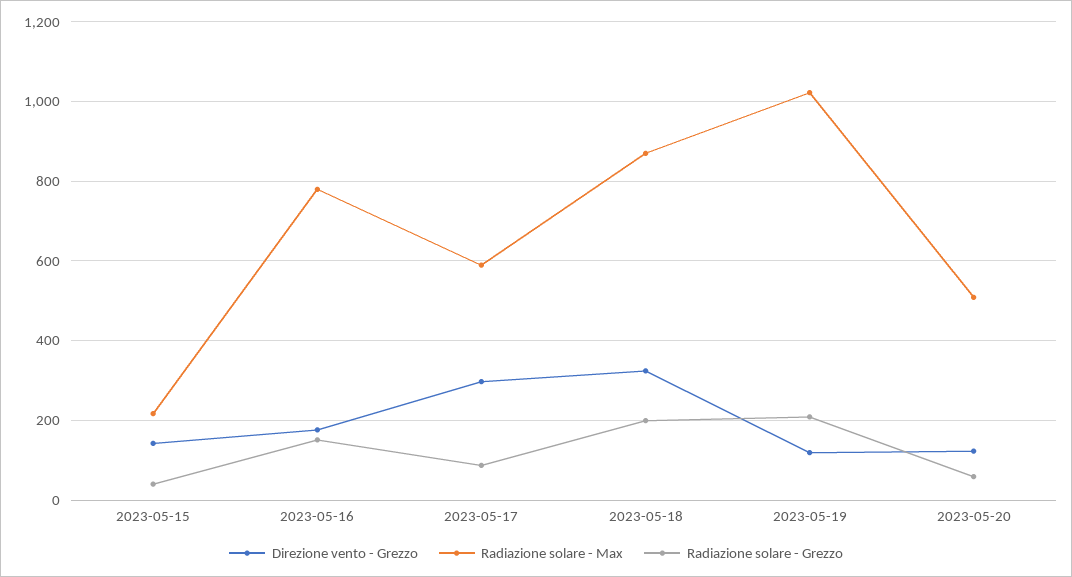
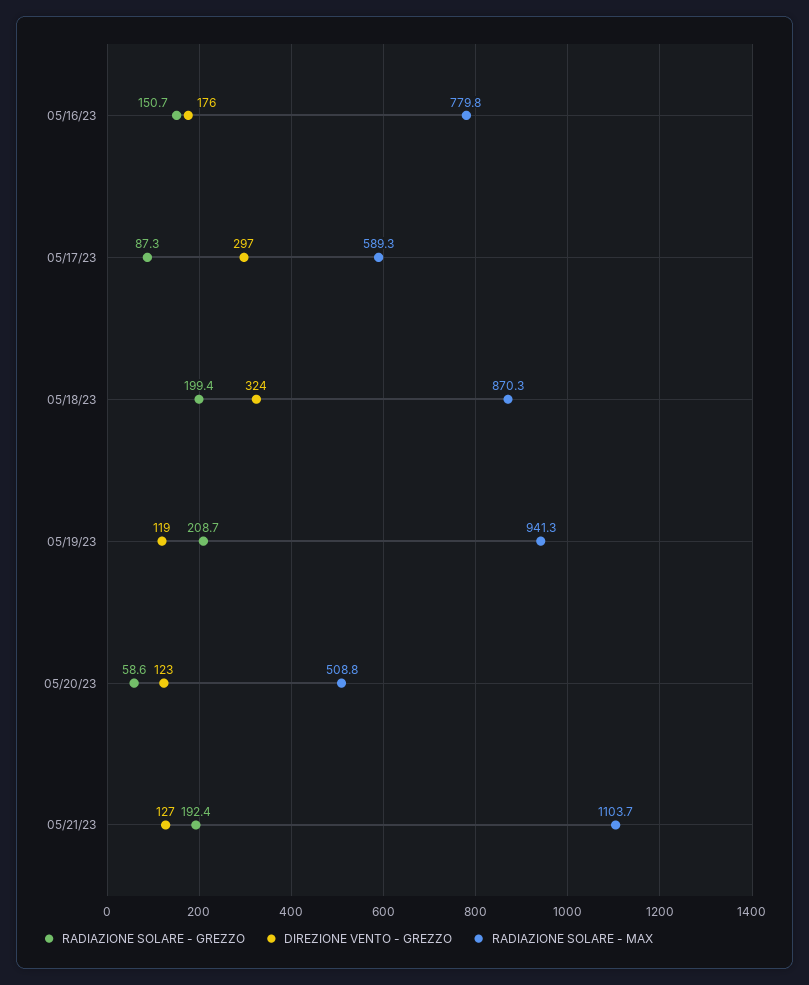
Direzione vento - Grezzo, 2023-05-15: 140 -> none
Radiazione solare - Max, 2023-05-15: 220 -> none
Radiazione solare - Grezzo, 2023-05-15: 40 -> none
Radiazione solare - Max, 2023-05-19: 1020 -> 941.3
Radiazione solare - Grezzo, 05/21/23: none -> 192.4
Direzione vento - Grezzo, 05/21/23: none -> 127
Radiazione solare - Max, 05/21/23: none -> 1103.7

